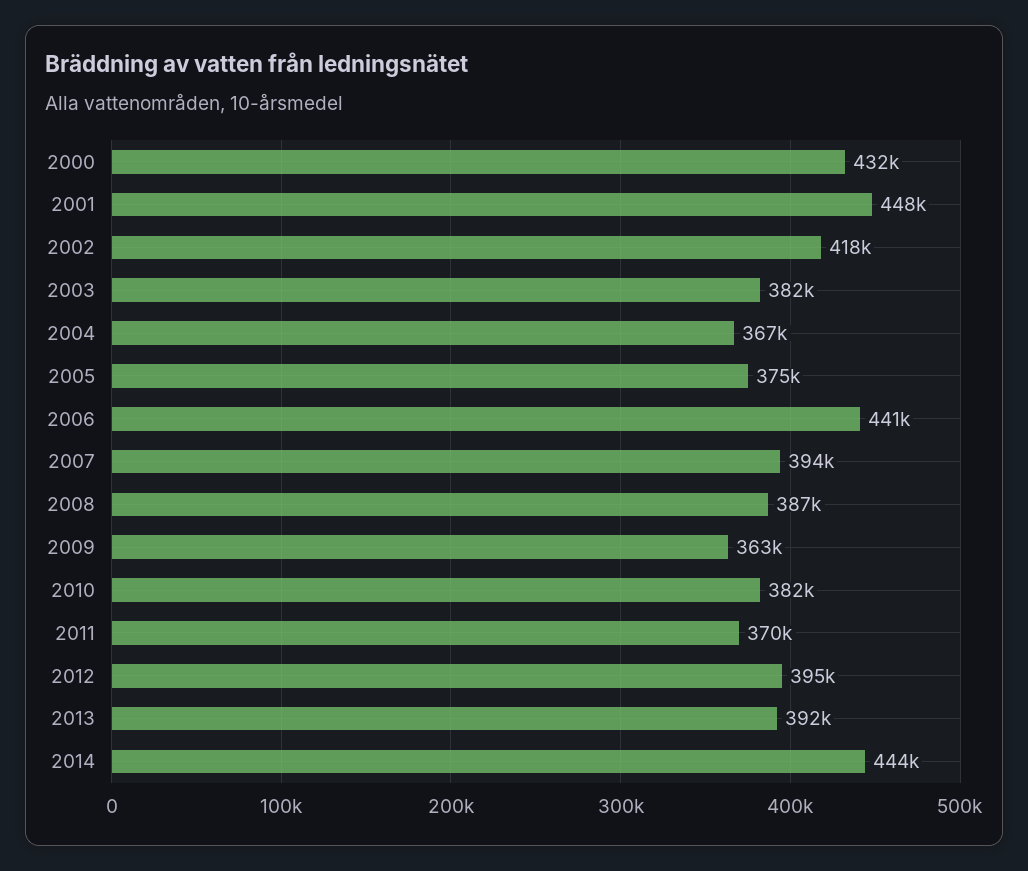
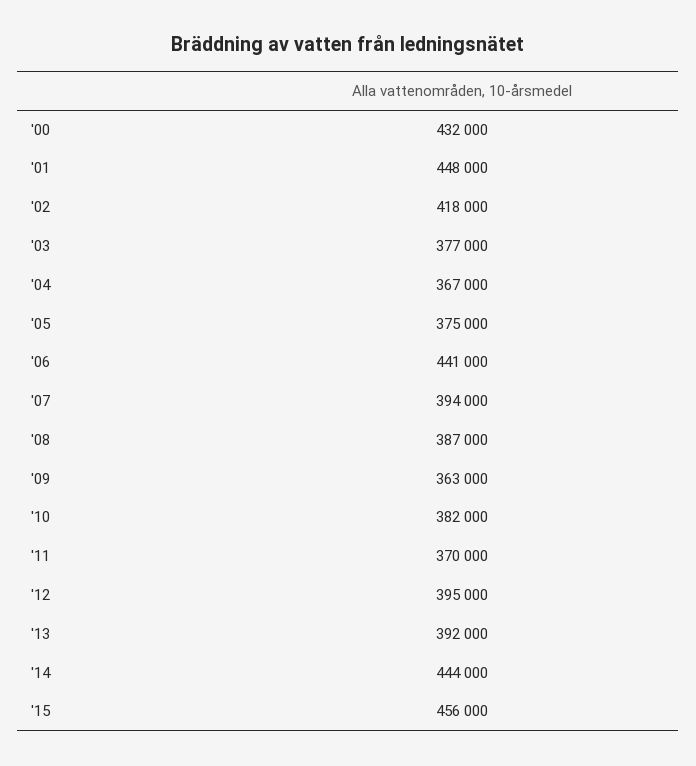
2003: 382000 -> 377000
'15: none -> 456000

